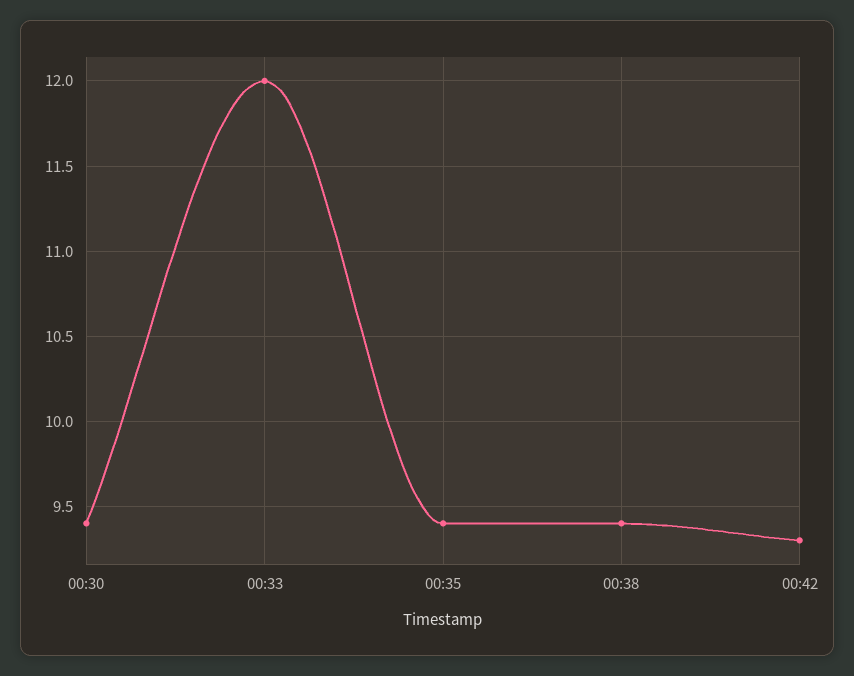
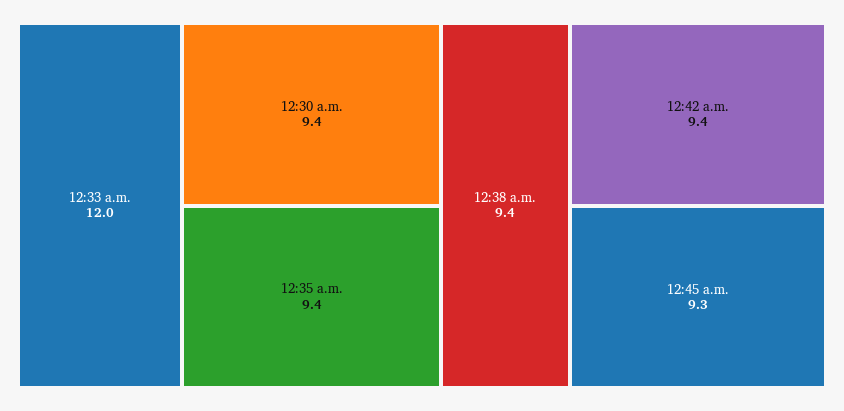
00:42: 9.3 -> 9.4
12:45 a.m.: none -> 9.3

